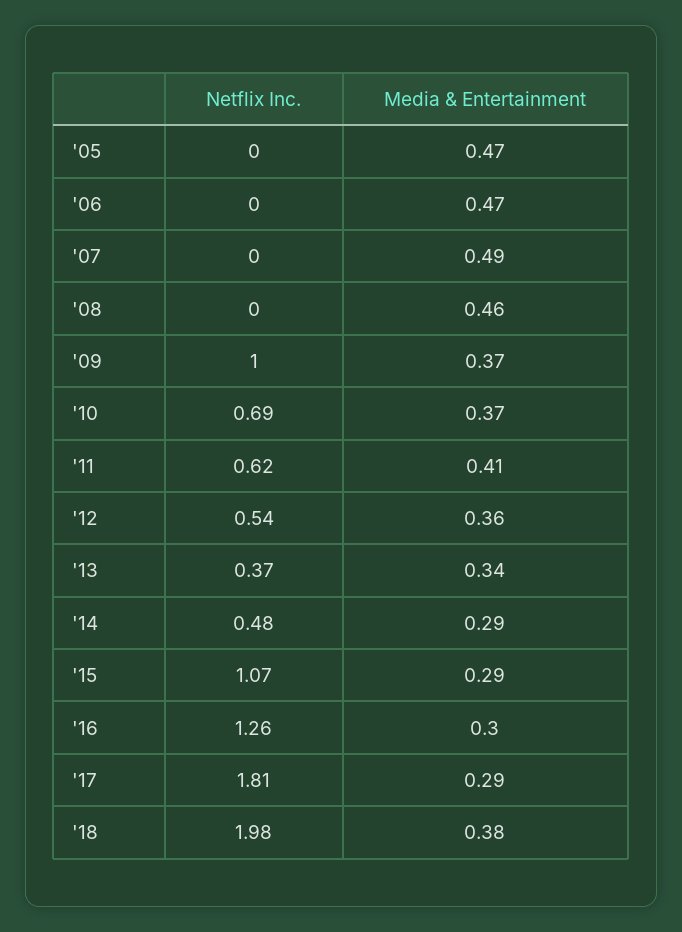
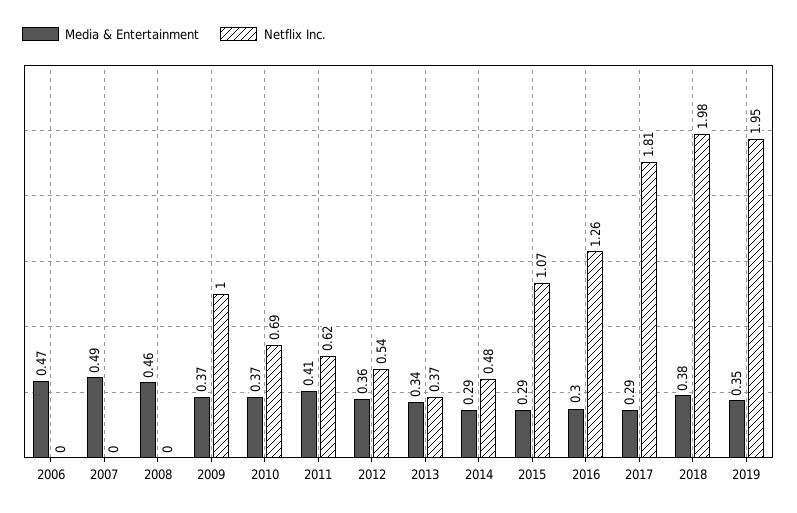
Netflix Inc., '05: 0 -> none
Media & Entertainment, '05: 0.47 -> none
Media & Entertainment, 2019: none -> 0.35
Netflix Inc., 2019: none -> 1.95

